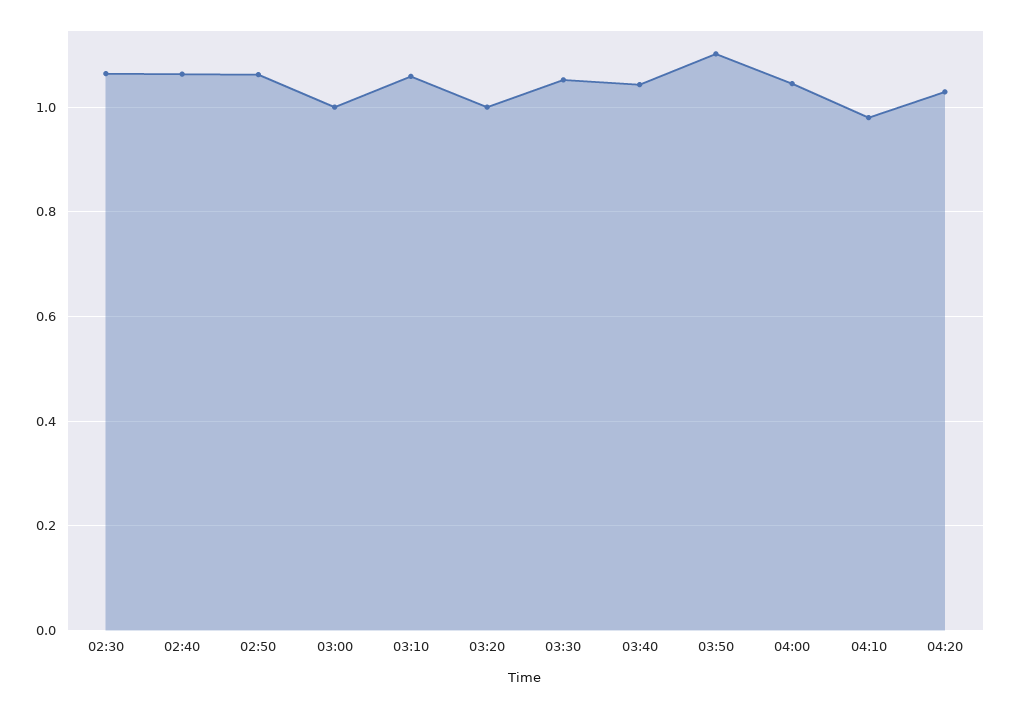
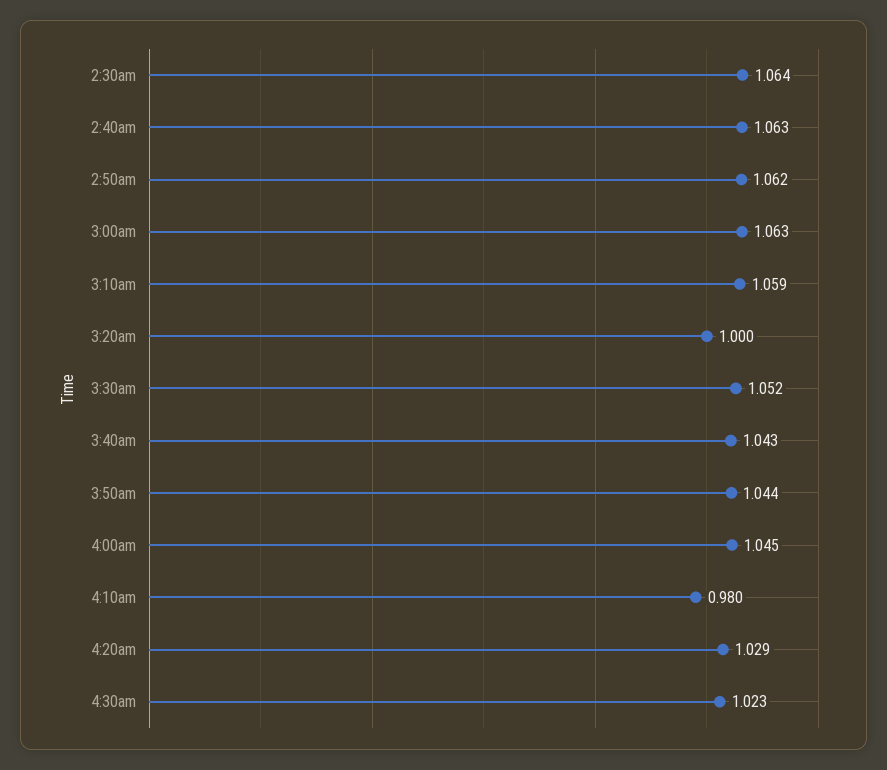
03:00: 1 -> 1.063
03:50: 1.1 -> 1.044
4:30am: none -> 1.023

